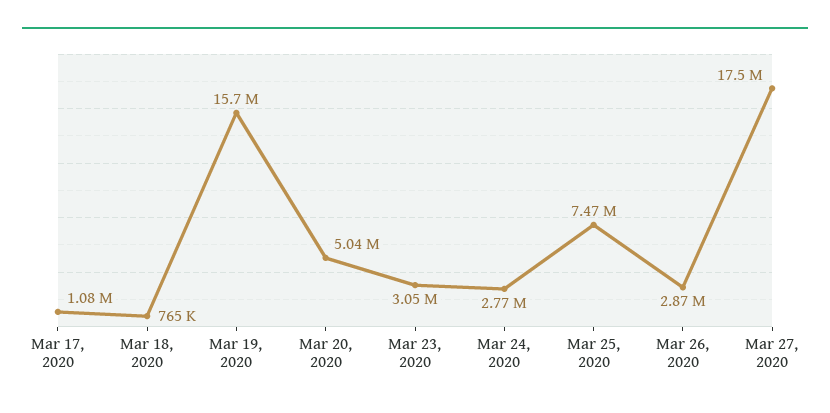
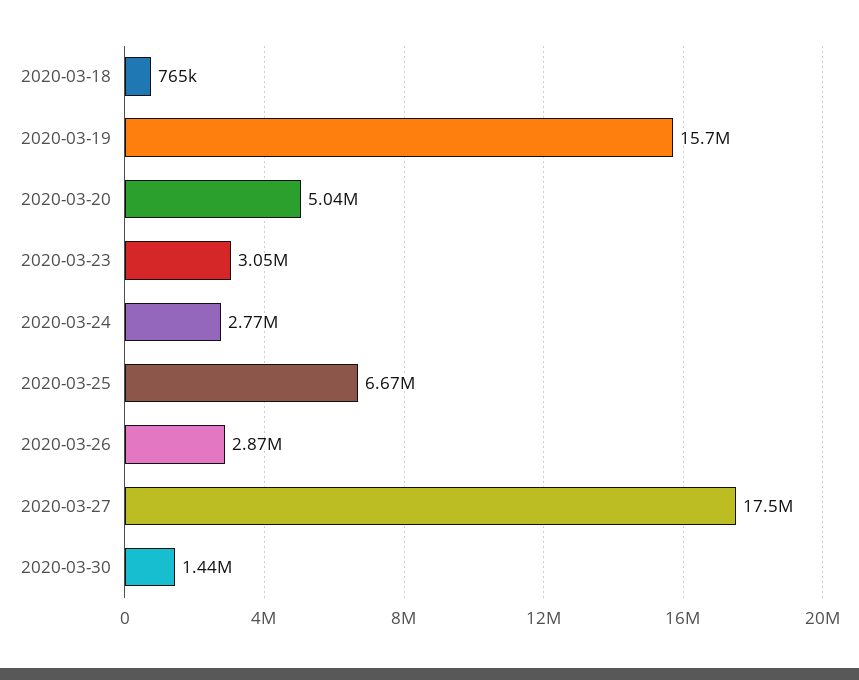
Mar 17, 2020: 1080000 -> none
Mar 25, 2020: 7470000 -> 6670000
2020-03-30: none -> 1440000

